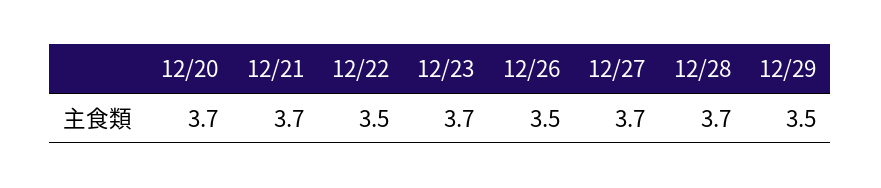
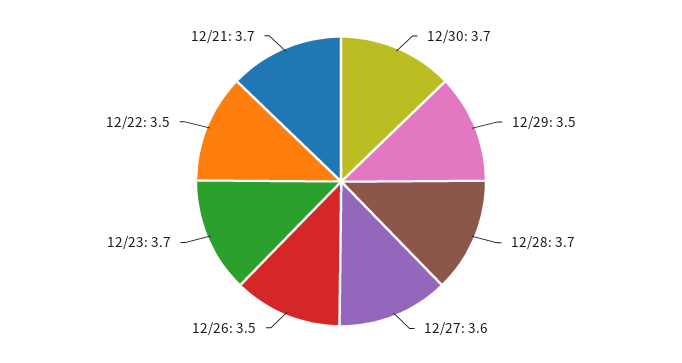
12/20: 3.7 -> none
12/27: 3.7 -> 3.6
12/30: none -> 3.7

